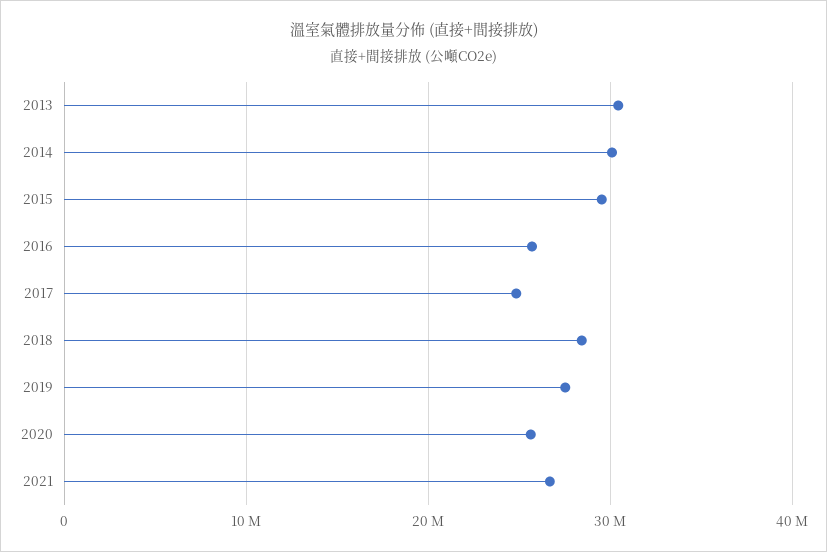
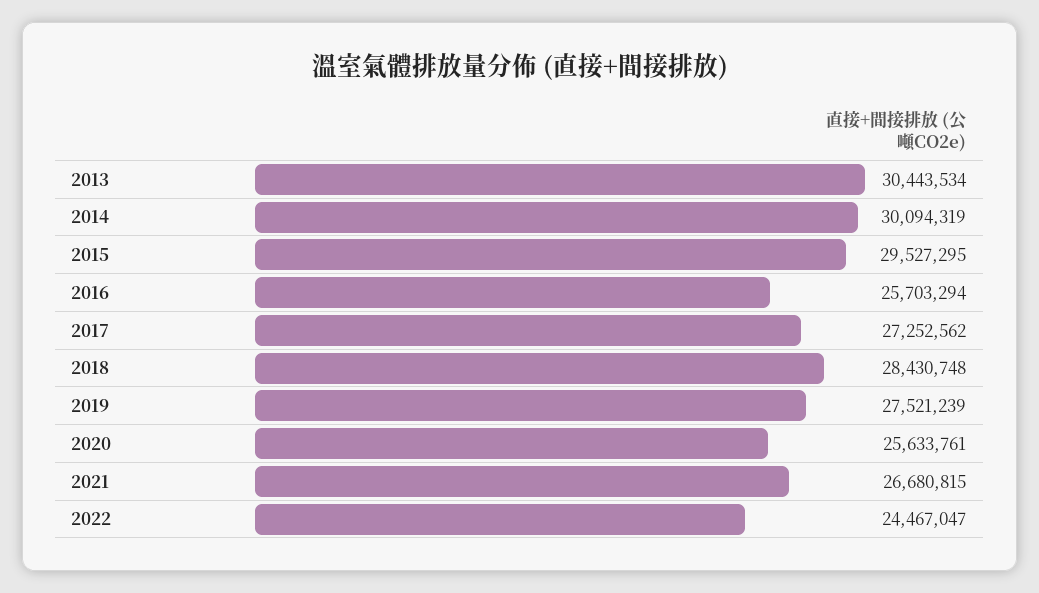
2017: 25000000 -> 27252562
2022: none -> 24467047

